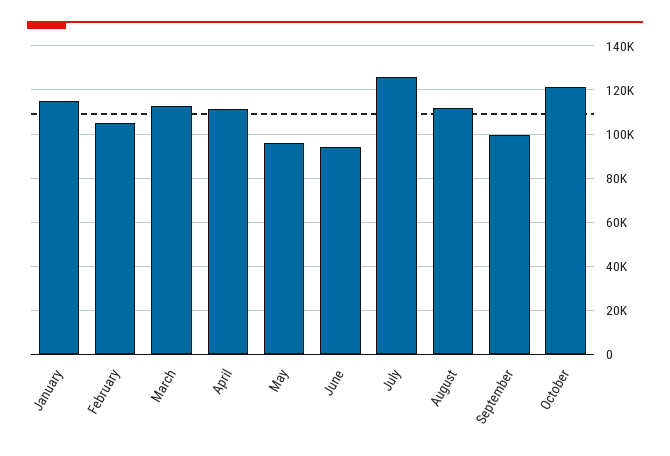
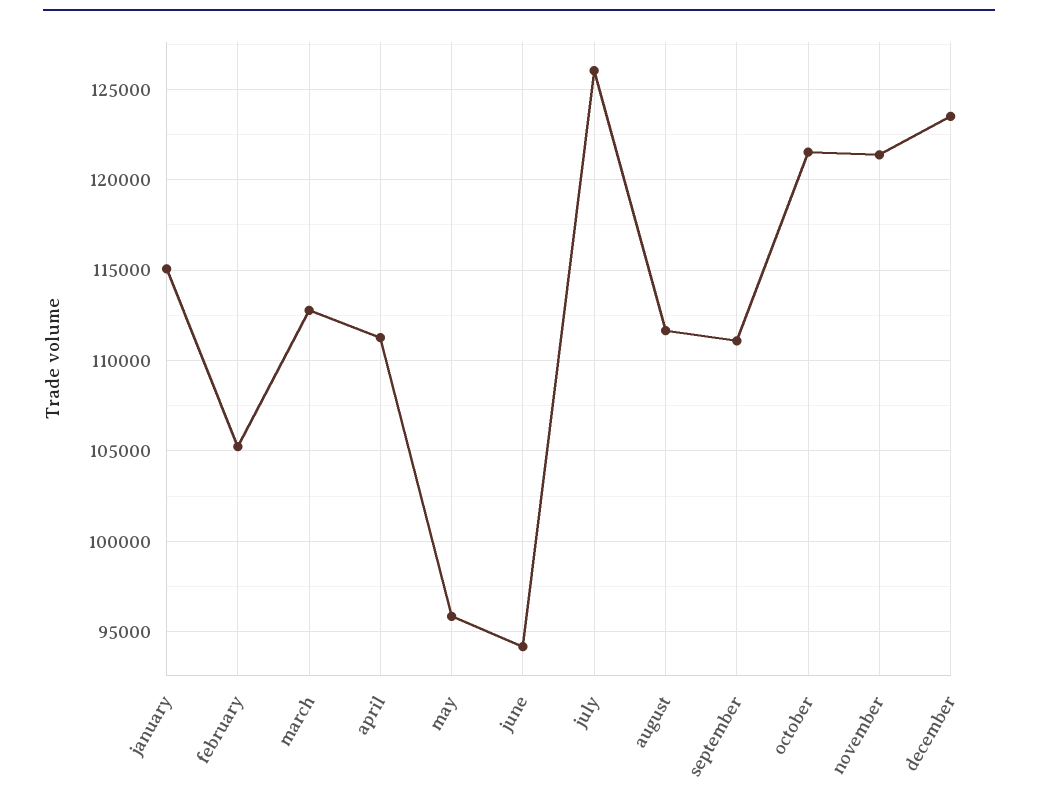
September: 100000 -> 111000
november: none -> 121500
december: none -> 123500

